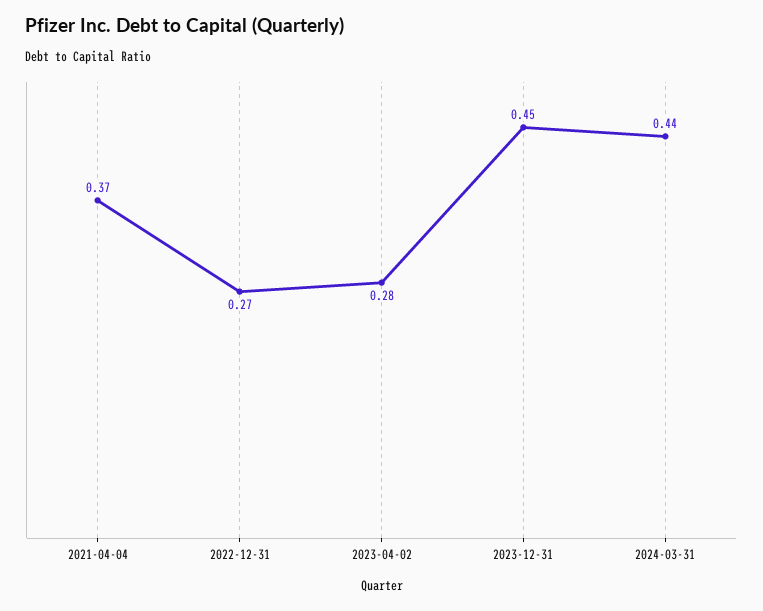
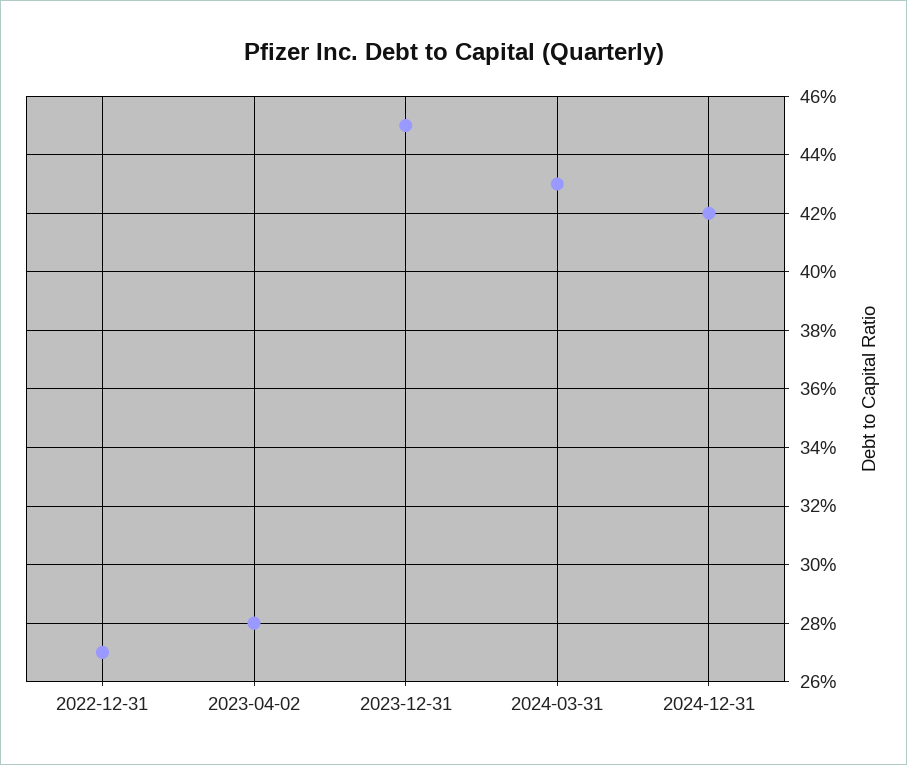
2021-04-04: 0.37 -> none
2024-03-31: 0.44 -> 0.43
2024-12-31: none -> 0.42

